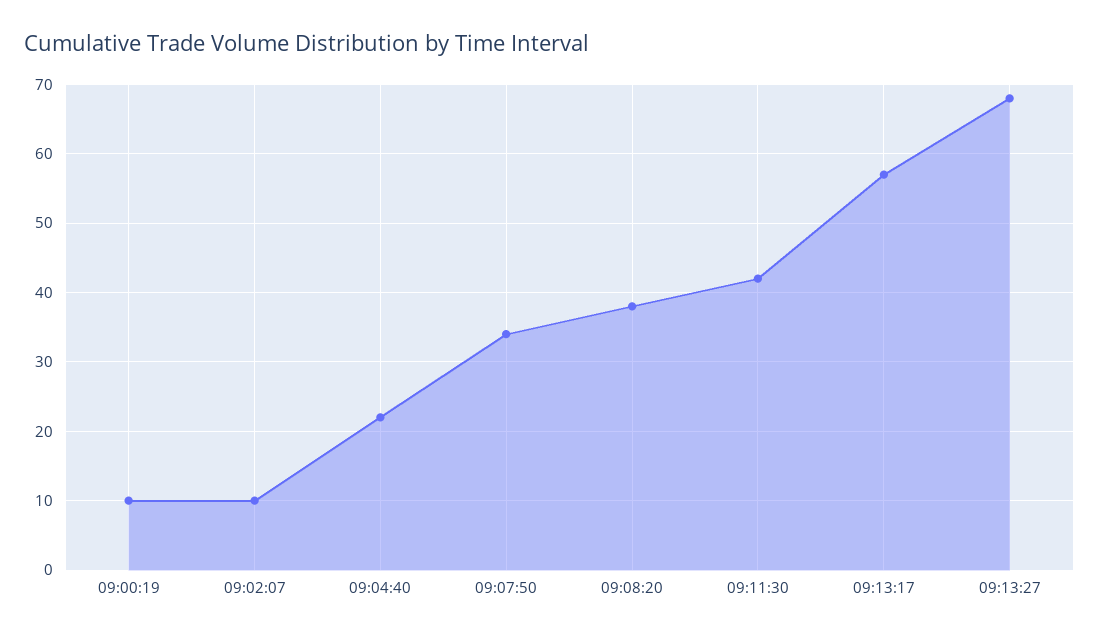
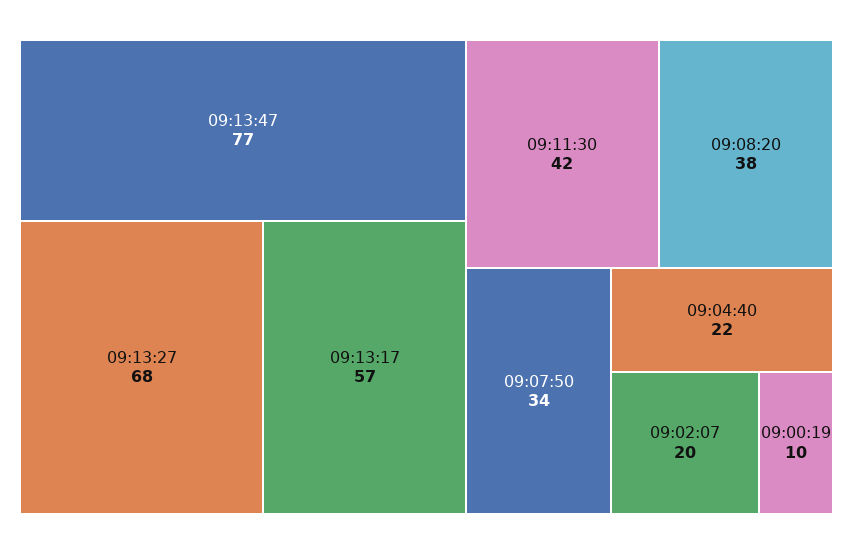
09:02:07: 10 -> 20
09:13:47: none -> 77

